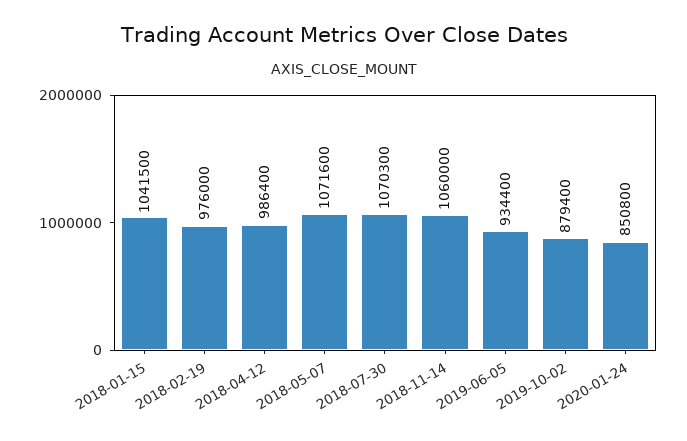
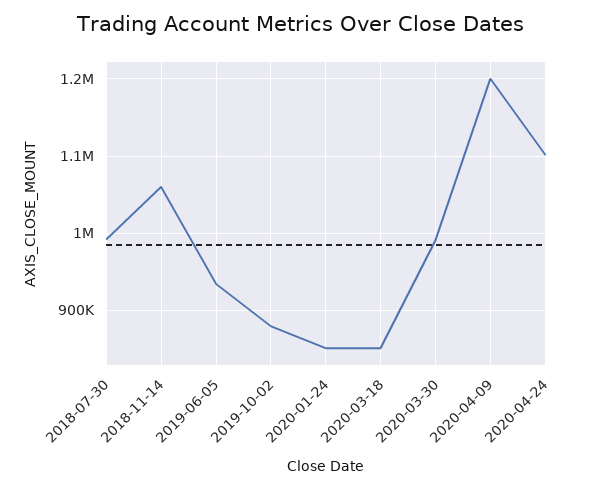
2018-01-15: 1041500 -> none
2018-02-19: 976000 -> none
2018-04-12: 986400 -> none
2018-05-07: 1071600 -> none
2018-07-30: 1070300 -> 990000
2020-03-18: none -> 850000
2020-03-30: none -> 990000
2020-04-09: none -> 1200000
2020-04-24: none -> 1100000

